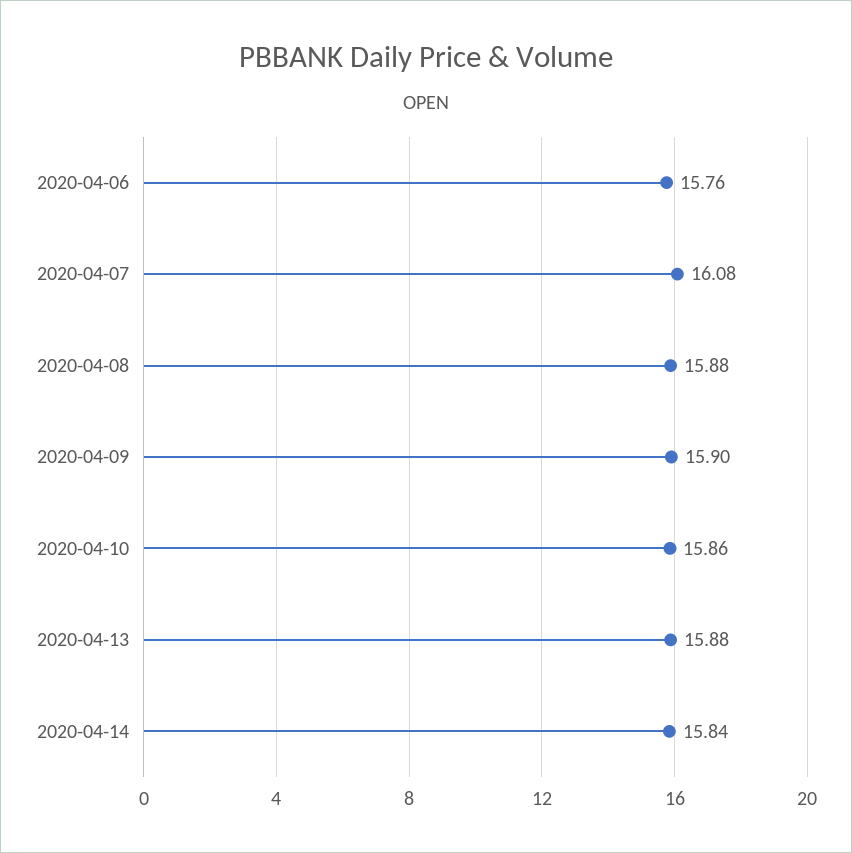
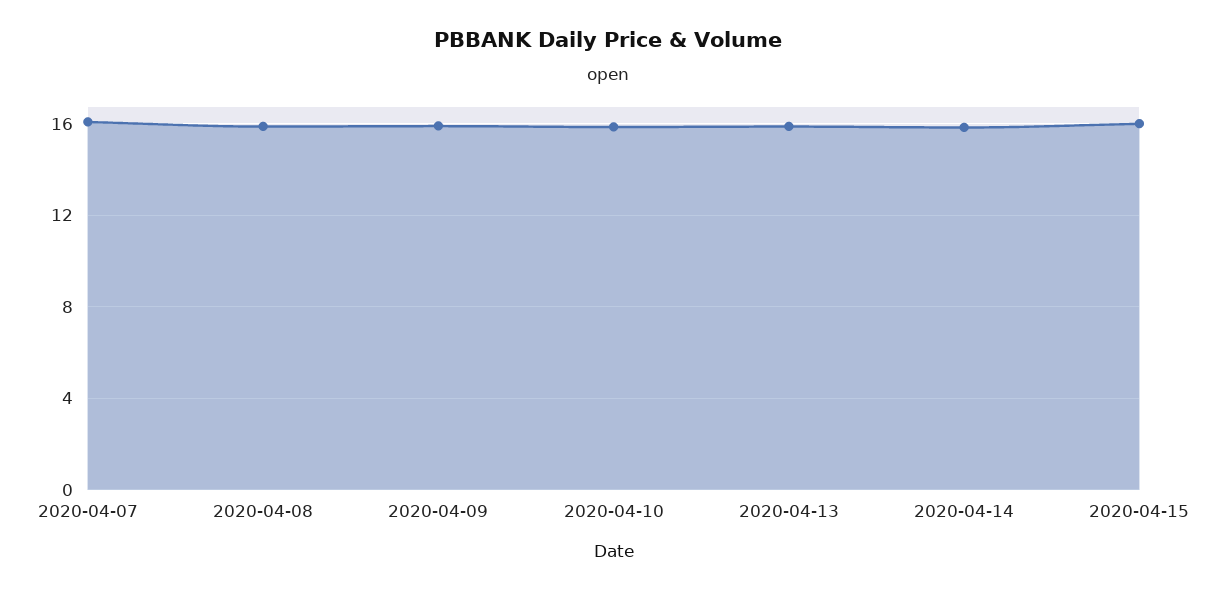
2020-04-06: 15.76 -> none
2020-04-15: none -> 16

